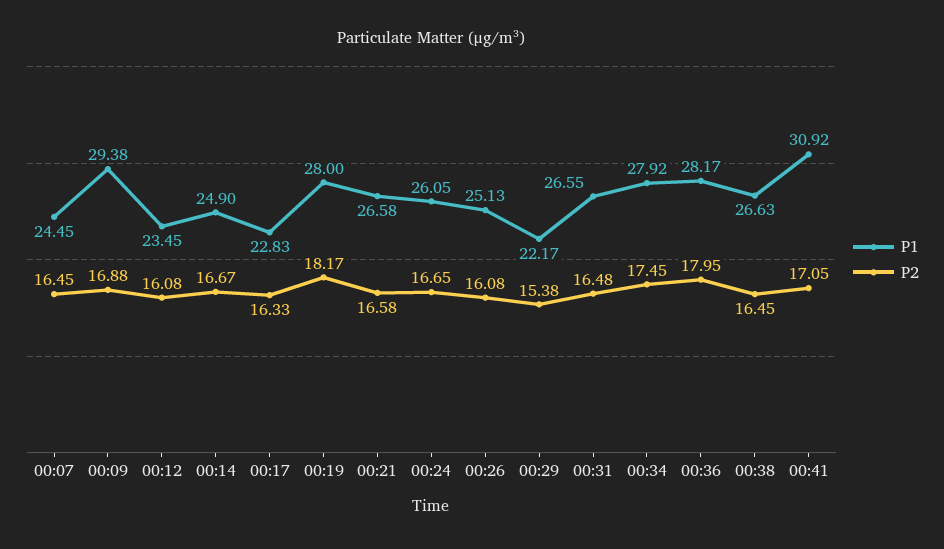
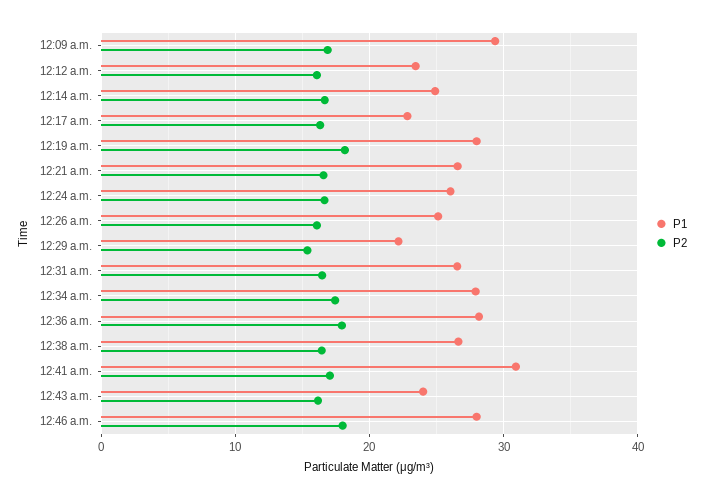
P1, 00:07: 24.45 -> none
P2, 00:07: 16.45 -> none
P1, 12:43 a.m.: none -> 24
P2, 12:43 a.m.: none -> 16
P1, 12:46 a.m.: none -> 28
P2, 12:46 a.m.: none -> 18

